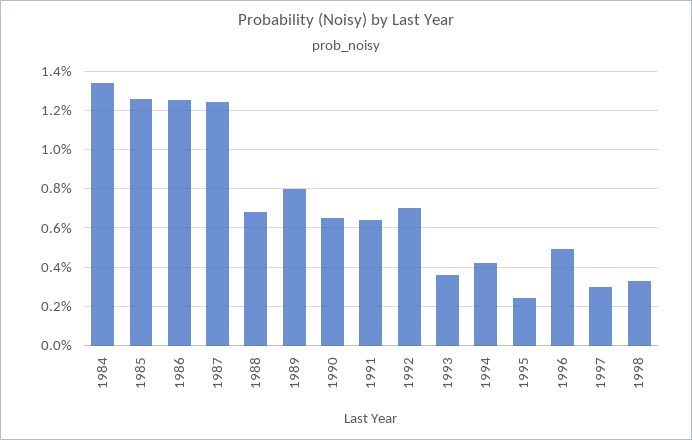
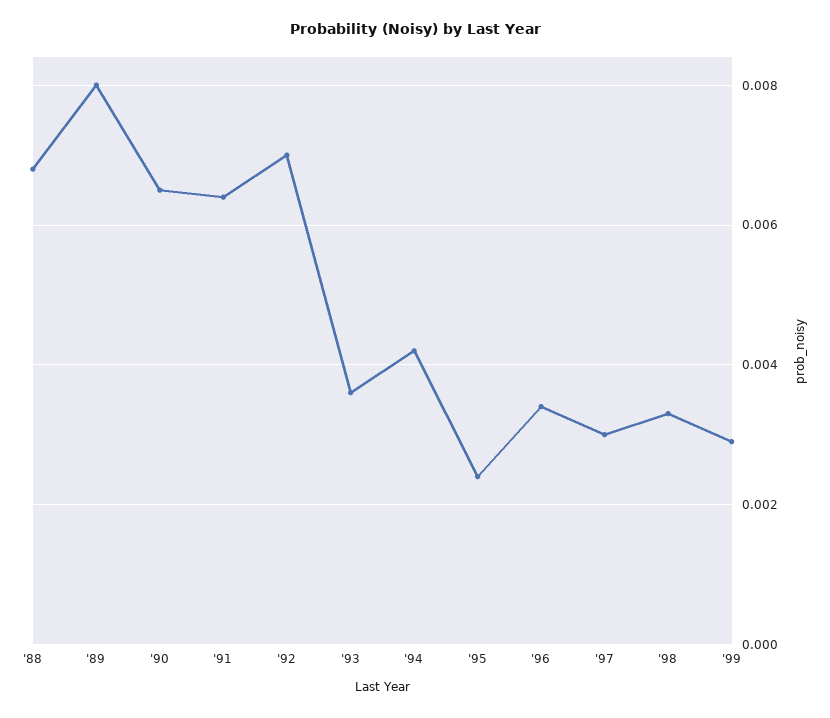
1984: 0.0135 -> none
1985: 0.0125 -> none
1986: 0.0125 -> none
1987: 0.0125 -> none
1996: 0.005 -> 0.0035
'99: none -> 0.003

